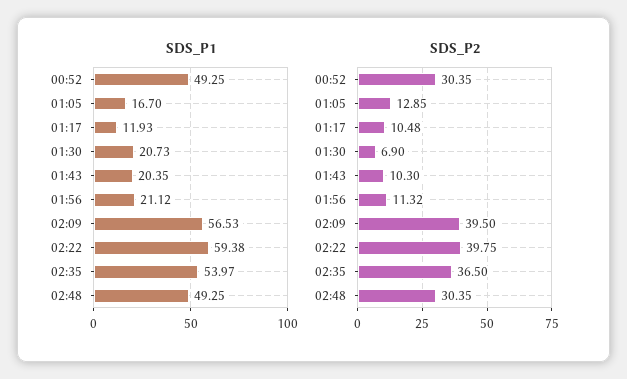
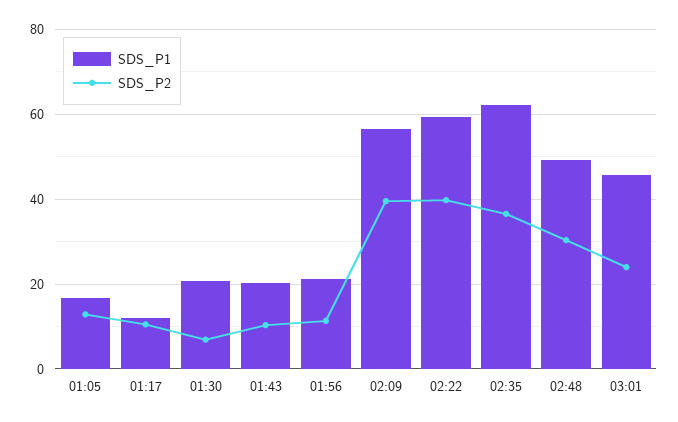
SDS_P1, 00:52: 49.25 -> none
SDS_P1, 02:35: 53.97 -> 62
SDS_P2, 00:52: 30.35 -> none
SDS_P1, 03:01: none -> 46
SDS_P2, 03:01: none -> 24

